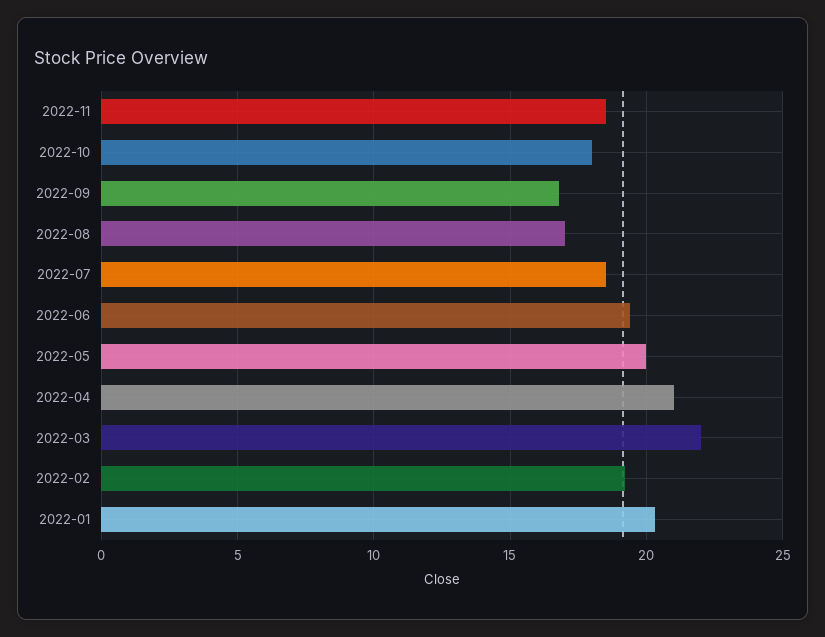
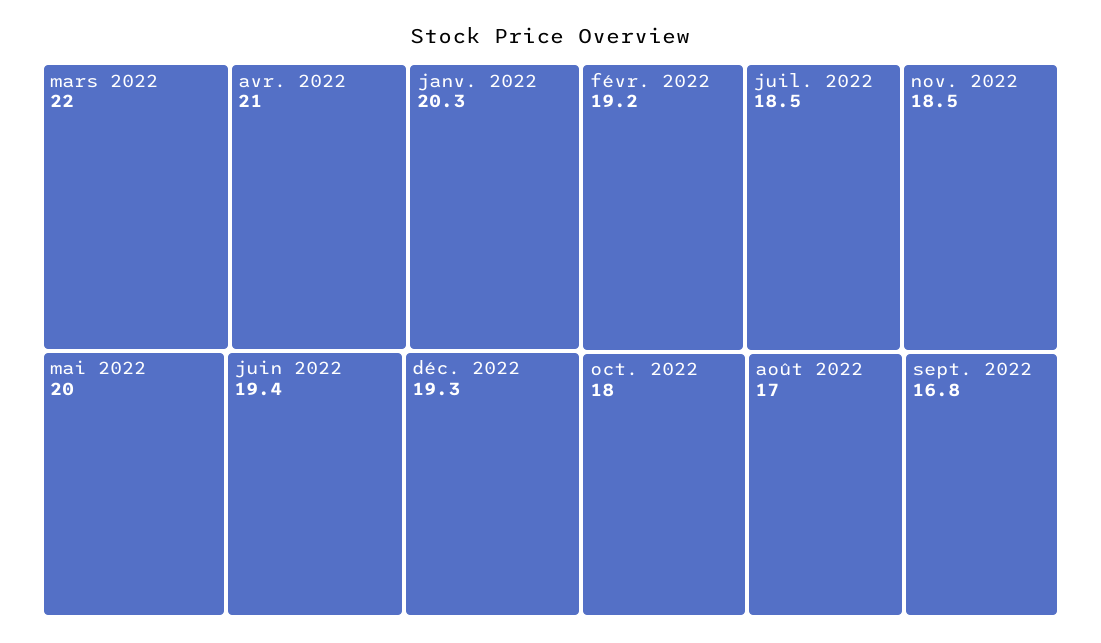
déc. 2022: none -> 19.3

